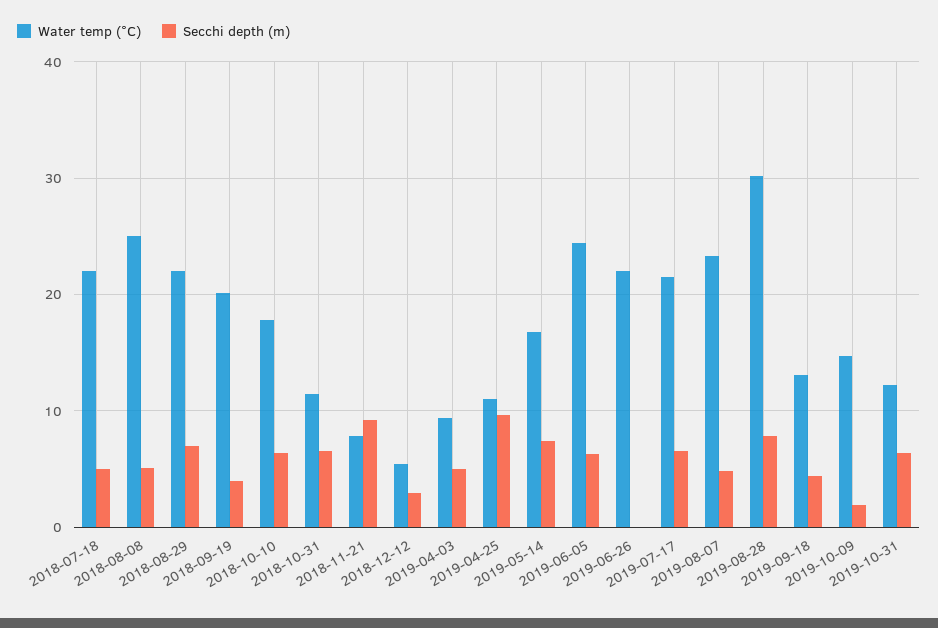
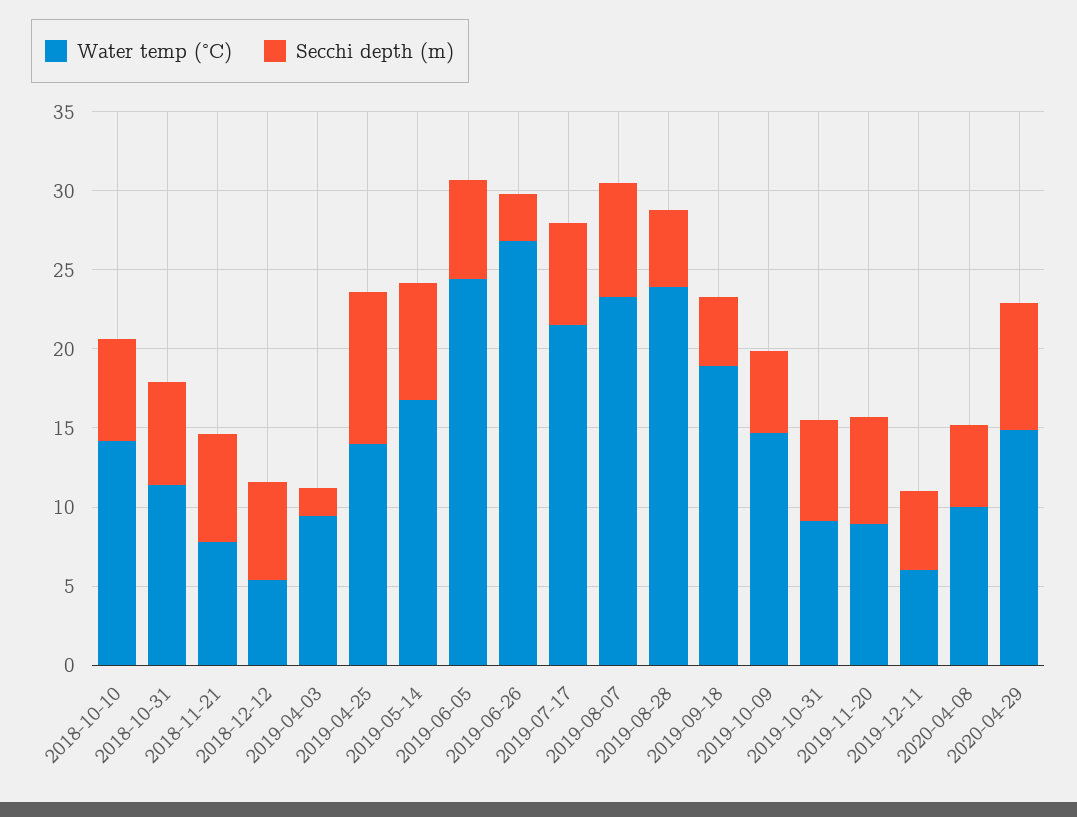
Water temp (°C), 2018-07-18: 22 -> none
Secchi depth (m), 2018-07-18: 5 -> none
Water temp (°C), 2018-08-08: 25 -> none
Secchi depth (m), 2018-08-08: 5 -> none
Water temp (°C), 2018-08-29: 22 -> none
Secchi depth (m), 2018-08-29: 7 -> none
Water temp (°C), 2018-09-19: 20 -> none
Secchi depth (m), 2018-09-19: 4 -> none
Water temp (°C), 2018-10-10: 18 -> 14
Secchi depth (m), 2018-11-21: 9 -> 7
Secchi depth (m), 2018-12-12: 3 -> 6
Secchi depth (m), 2019-04-03: 5 -> 2
Water temp (°C), 2019-04-25: 11 -> 14
Water temp (°C), 2019-06-26: 22 -> 27
Secchi depth (m), 2019-06-26: 0 -> 3
Secchi depth (m), 2019-08-07: 5 -> 7
Water temp (°C), 2019-08-28: 30 -> 24
Secchi depth (m), 2019-08-28: 8 -> 5
Water temp (°C), 2019-09-18: 13 -> 19
Secchi depth (m), 2019-10-09: 2 -> 5
Water temp (°C), 2019-10-31: 12 -> 9
Water temp (°C), 2019-11-20: none -> 9
Secchi depth (m), 2019-11-20: none -> 7
Water temp (°C), 2019-12-11: none -> 6
Secchi depth (m), 2019-12-11: none -> 5
Water temp (°C), 2020-04-08: none -> 10
Secchi depth (m), 2020-04-08: none -> 5
Water temp (°C), 2020-04-29: none -> 15
Secchi depth (m), 2020-04-29: none -> 8

